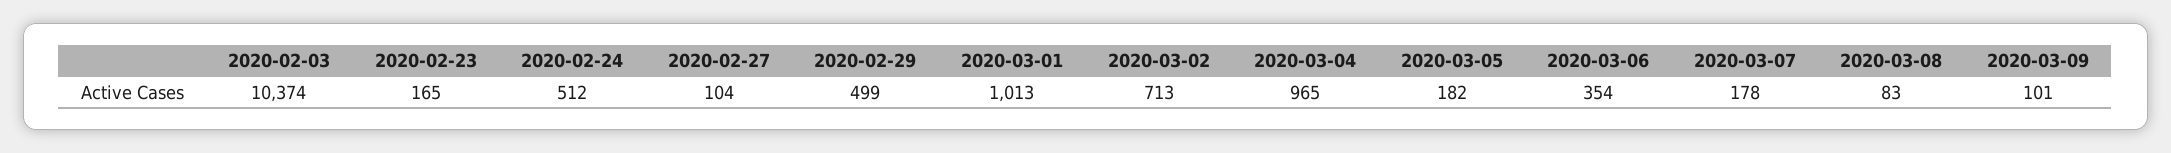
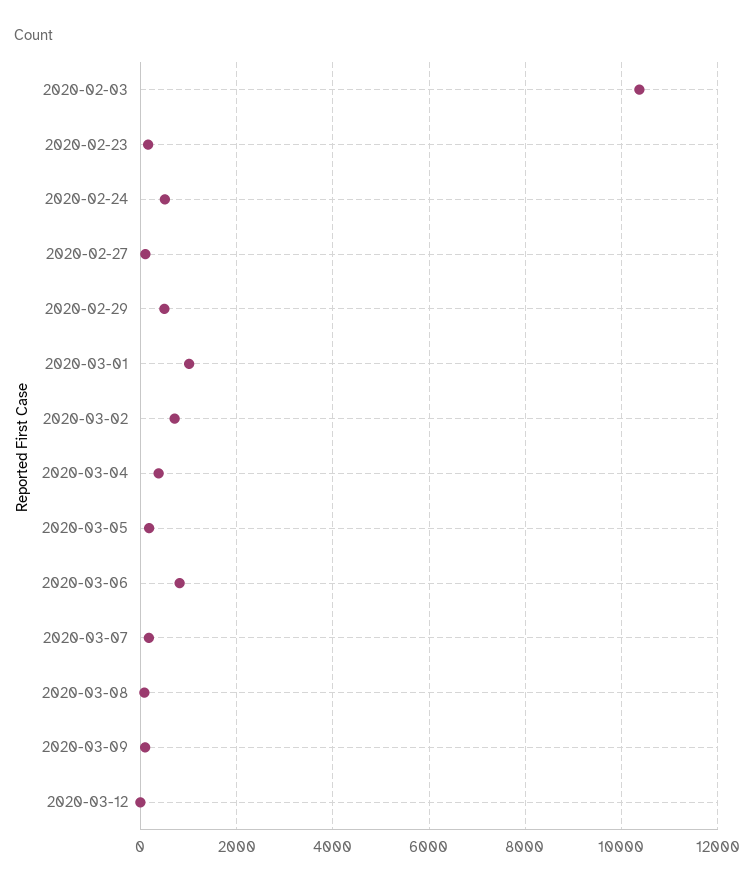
2020-03-04: 965 -> 400
2020-03-06: 354 -> 800
2020-03-12: none -> 0

